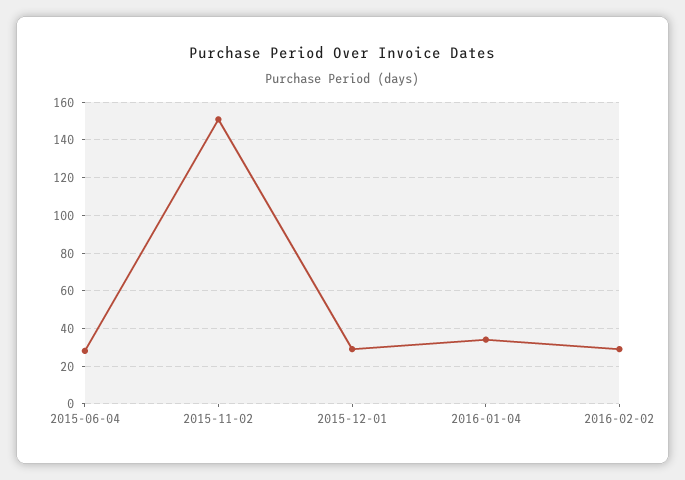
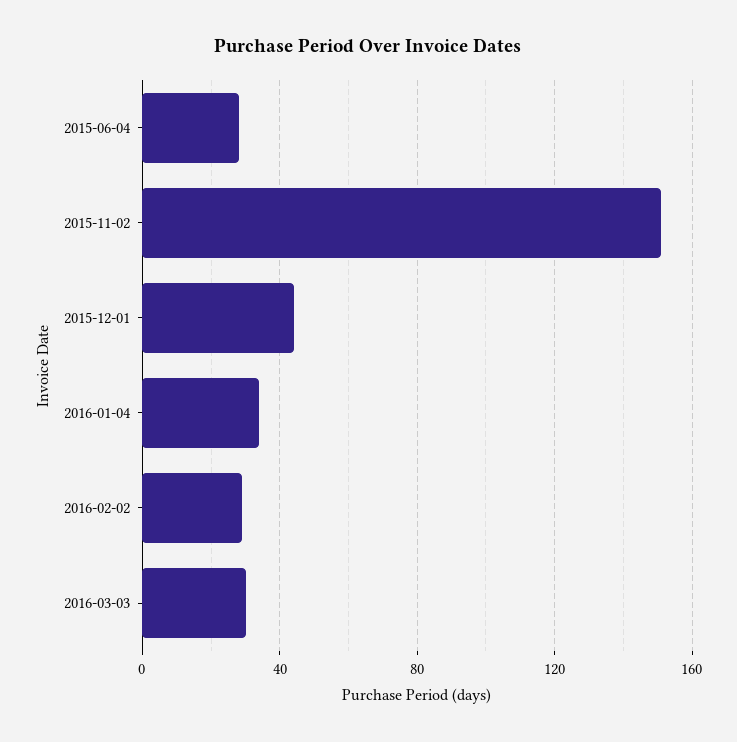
2015-12-01: 30 -> 45
2016-03-03: none -> 30

